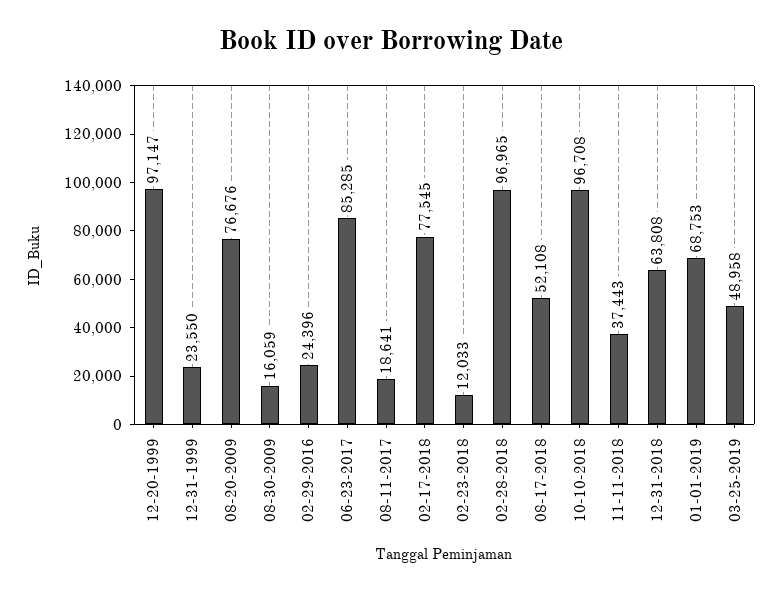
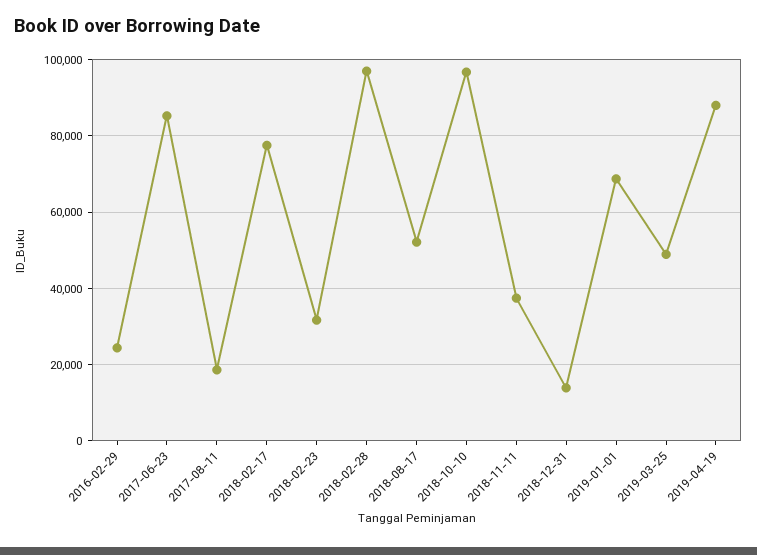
12-20-1999: 97147 -> none
12-31-1999: 23550 -> none
08-20-2009: 76676 -> none
08-30-2009: 16059 -> none
02-23-2018: 12033 -> 32000
12-31-2018: 63808 -> 14000
2019-04-19: none -> 88000

